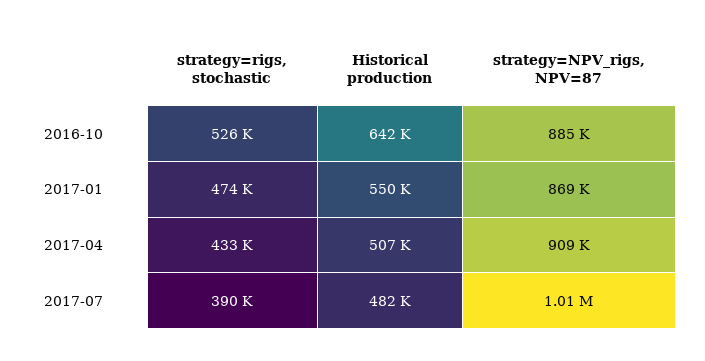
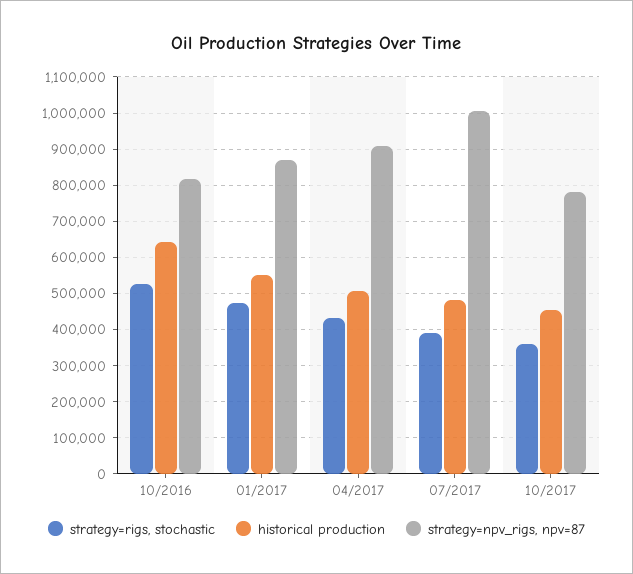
strategy=NPV_rigs, NPV=87, 2016-10: 885000 -> 820000
strategy=rigs, stochastic, 10/2017: none -> 360000
Historical production, 10/2017: none -> 460000
strategy=NPV_rigs, NPV=87, 10/2017: none -> 780000

